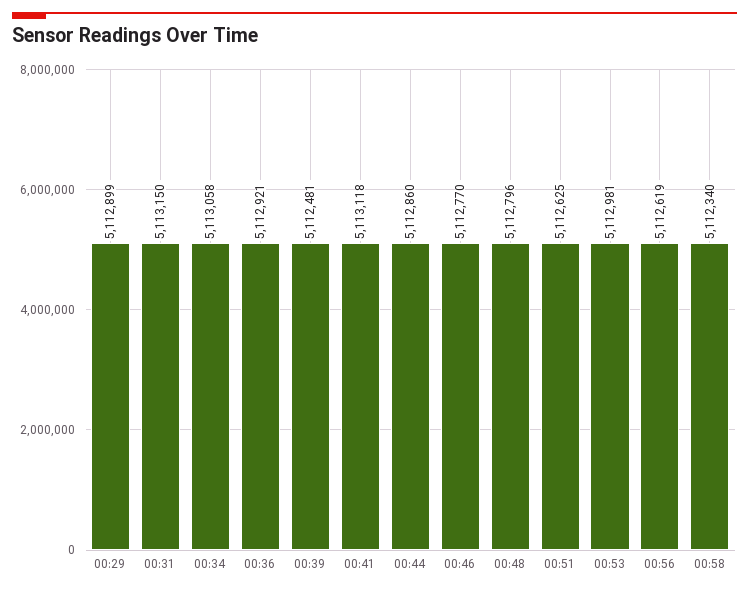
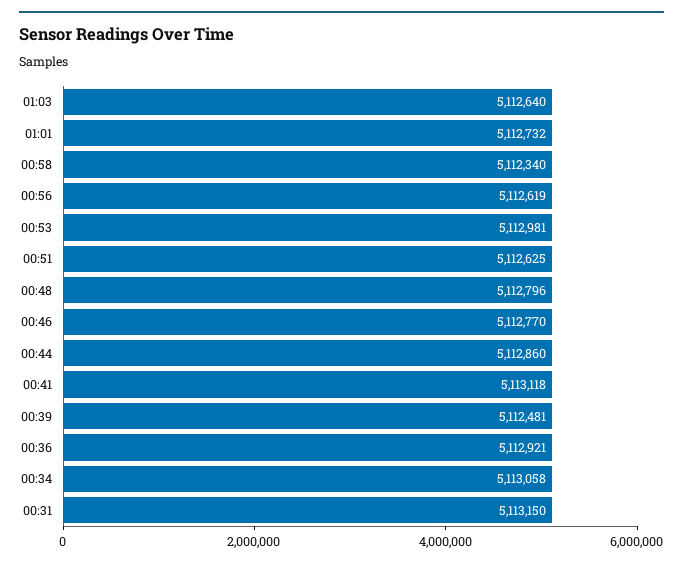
00:29: 5112899 -> none
01:03: none -> 5112640
01:01: none -> 5112732

